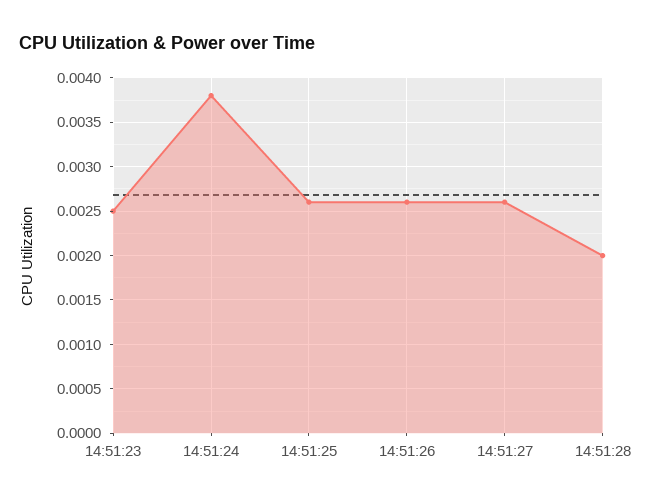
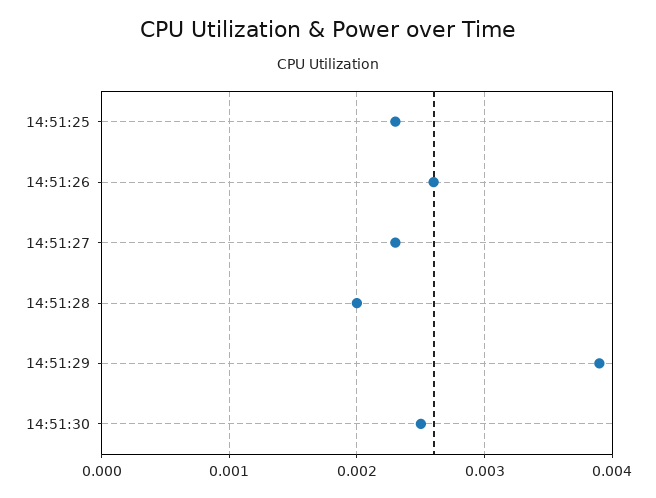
14:51:23: 0.0025 -> none
14:51:24: 0.0038 -> none
14:51:25: 0.0026 -> 0.0023
14:51:27: 0.0026 -> 0.0023
14:51:29: none -> 0.0039
14:51:30: none -> 0.0025

